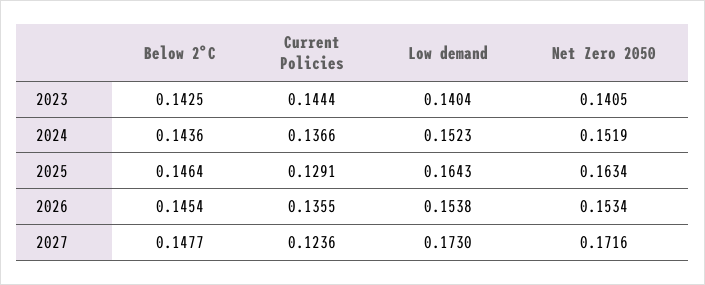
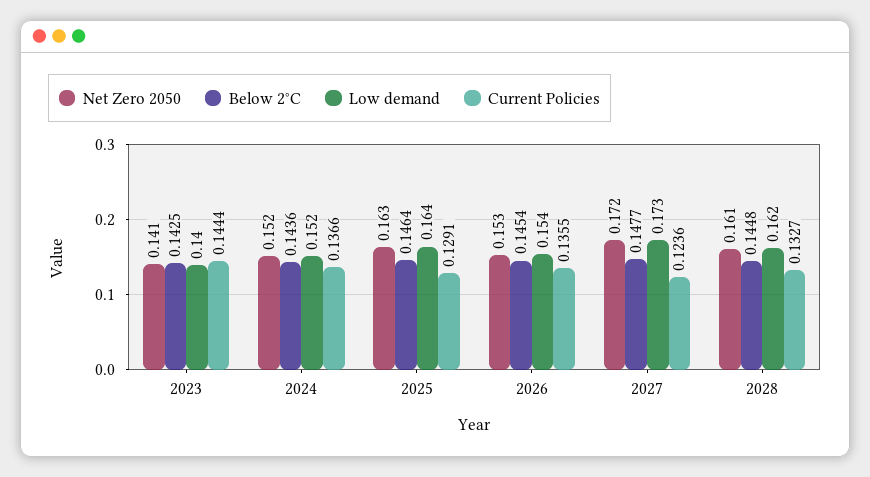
Net Zero 2050, 2028: none -> 0.161
Below 2°C, 2028: none -> 0.1448
Low demand, 2028: none -> 0.162
Current Policies, 2028: none -> 0.1327

